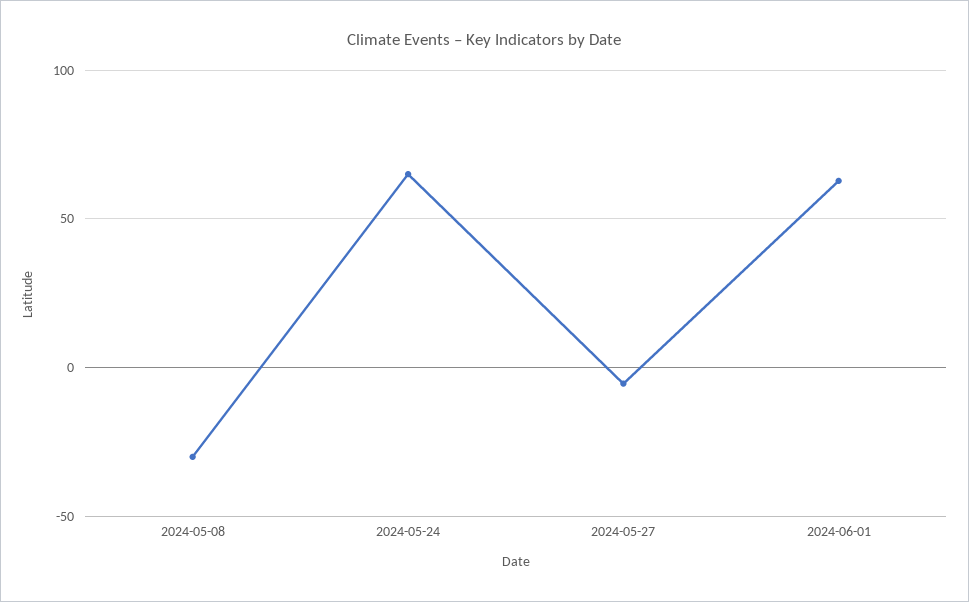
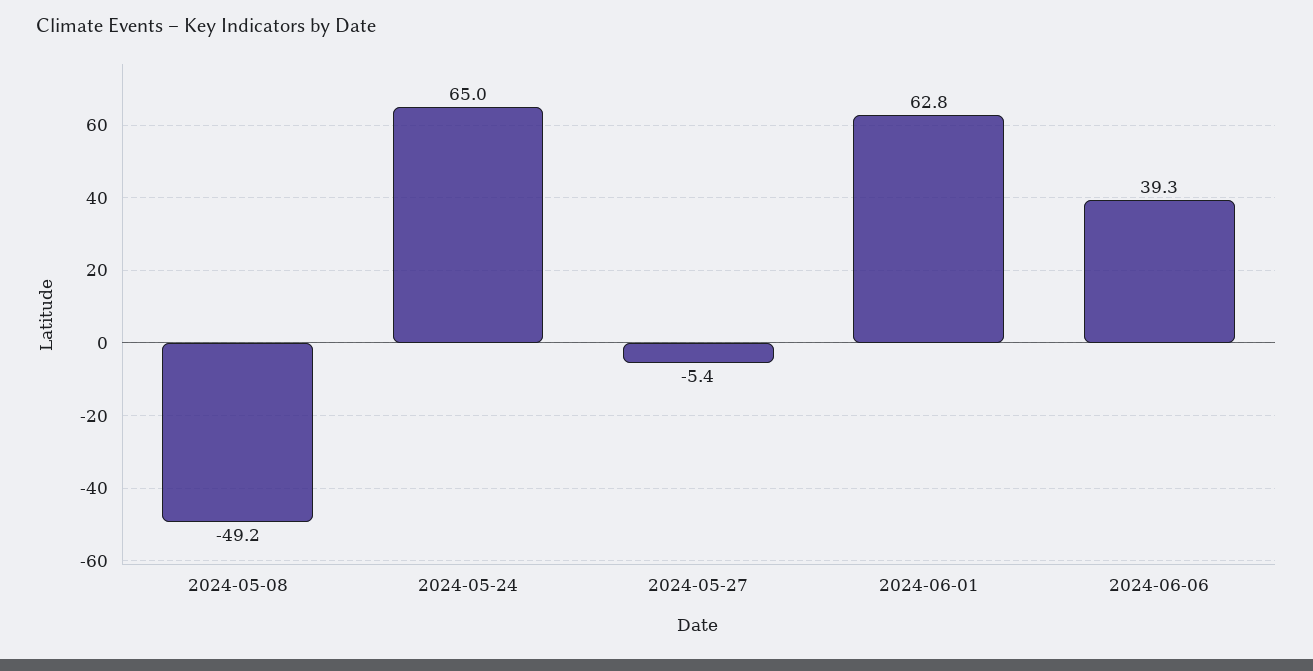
2024-05-08: -30 -> -49.2
2024-06-06: none -> 39.3

